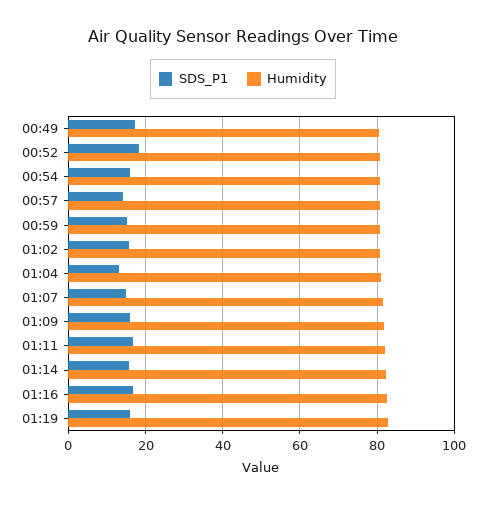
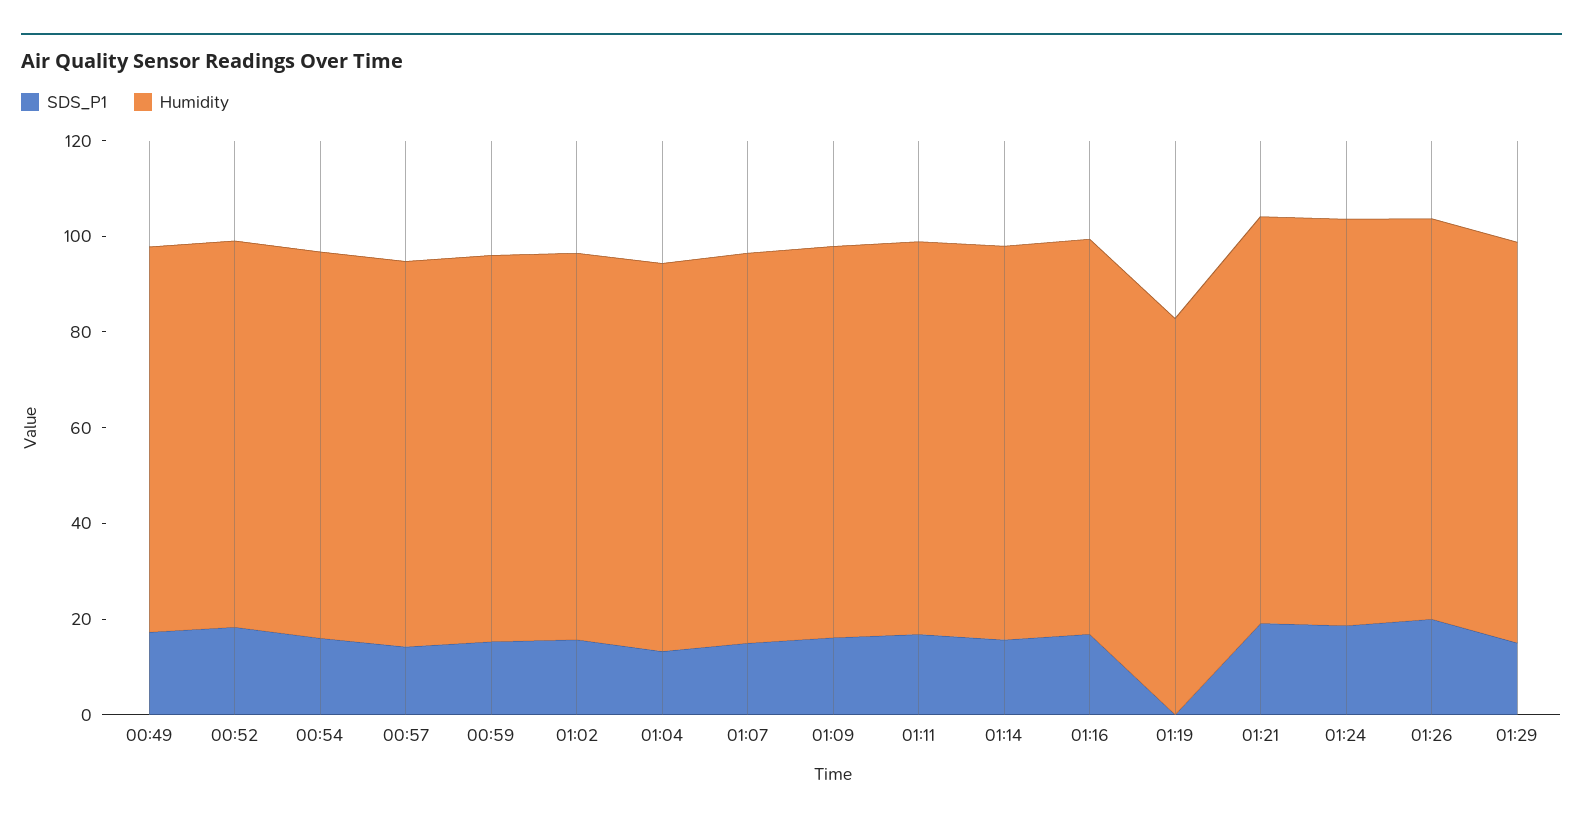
SDS_P1, 01:19: 16 -> 0
SDS_P1, 01:21: none -> 20
Humidity, 01:21: none -> 85
SDS_P1, 01:24: none -> 20
Humidity, 01:24: none -> 85
SDS_P1, 01:26: none -> 20
Humidity, 01:26: none -> 85
SDS_P1, 01:29: none -> 15
Humidity, 01:29: none -> 85

